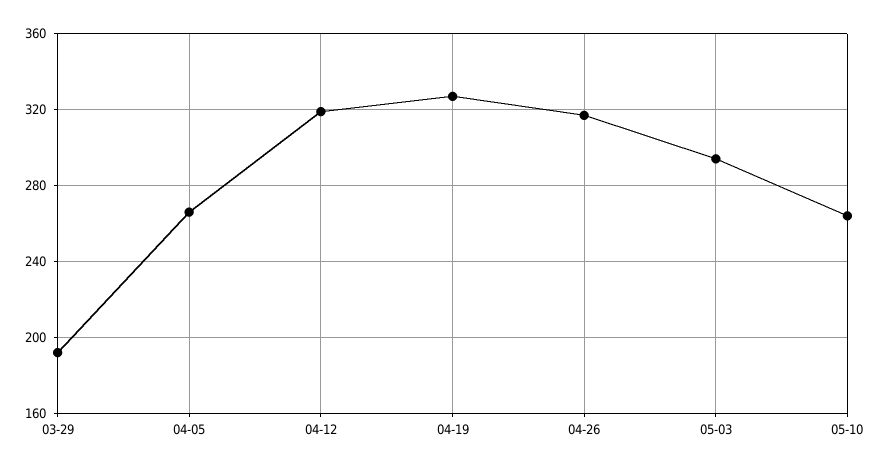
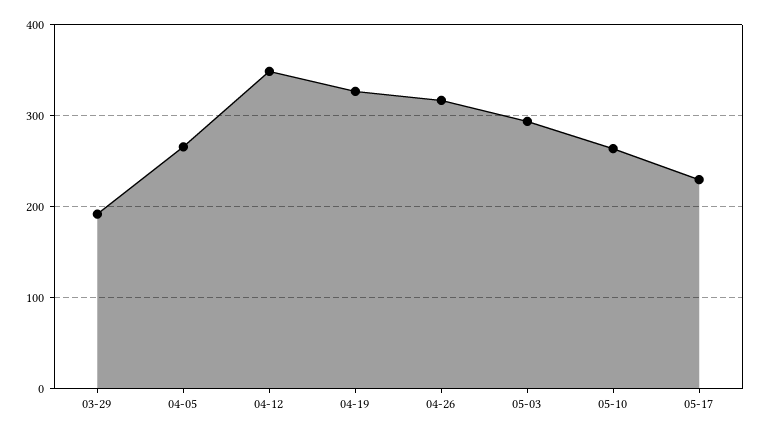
04-12: 320 -> 350
05-17: none -> 230

